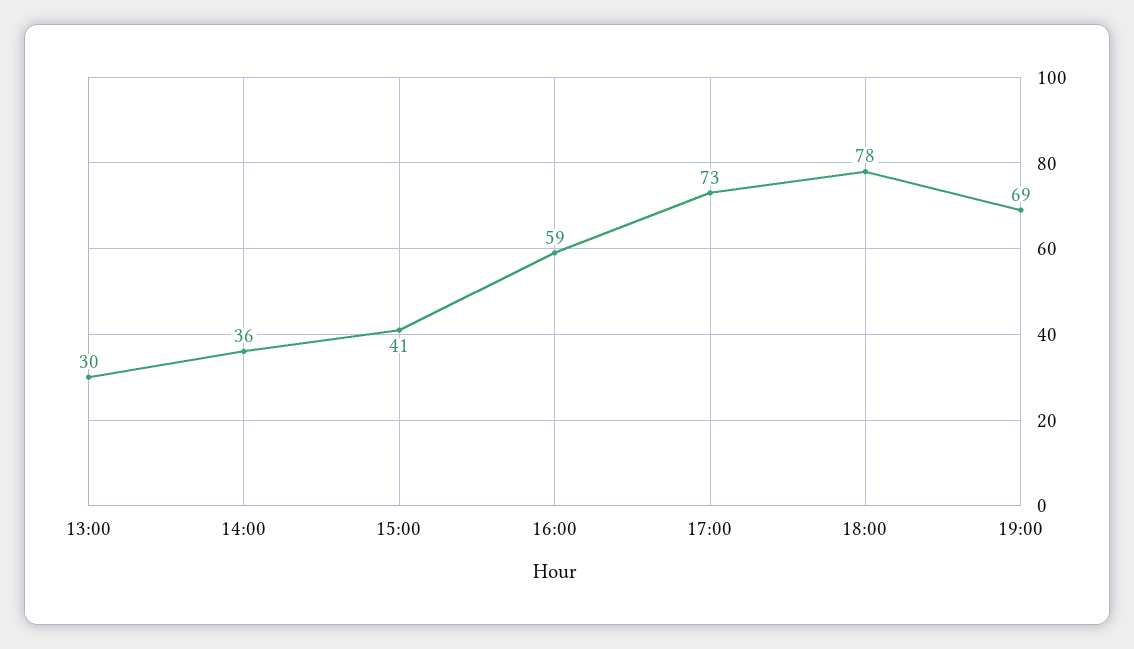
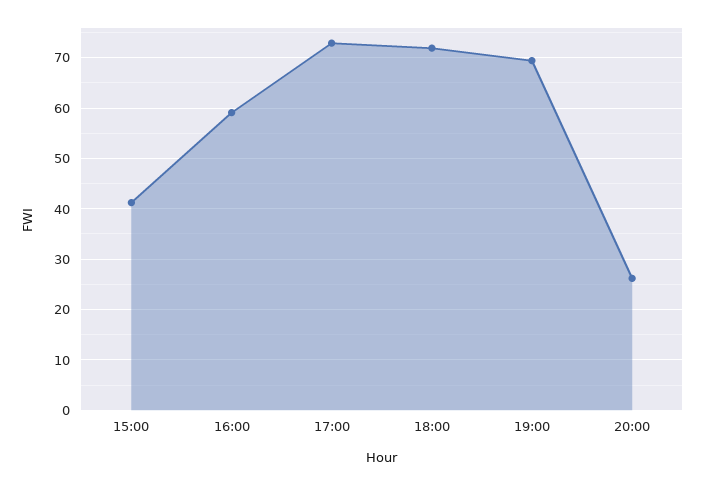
13:00: 30 -> none
14:00: 36 -> none
18:00: 78 -> 72
20:00: none -> 26

